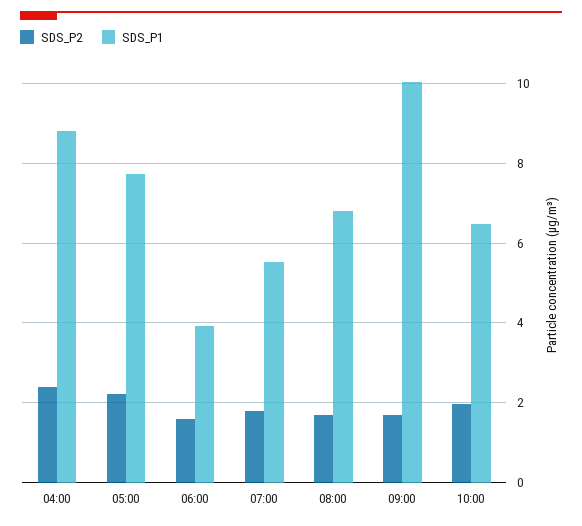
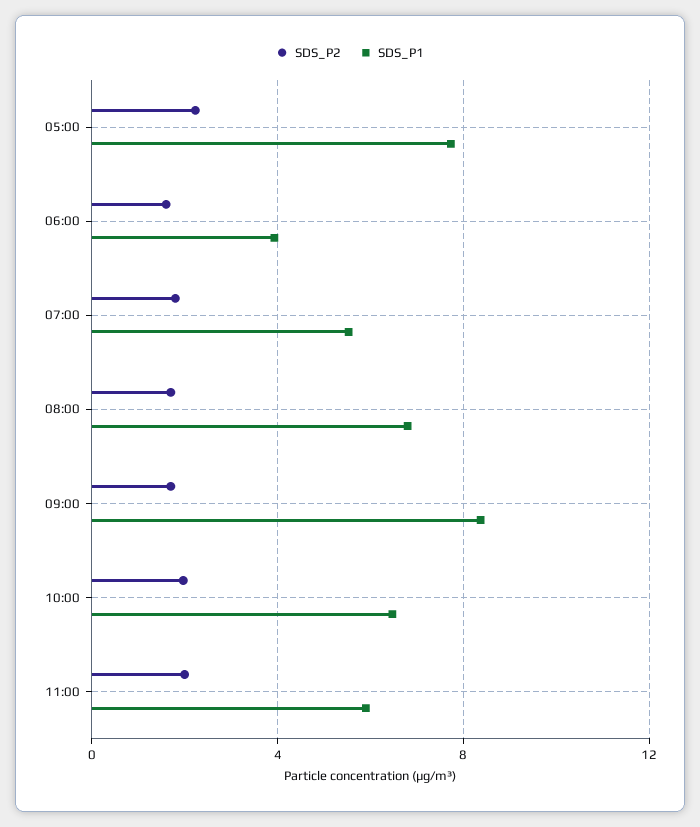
SDS_P2, 04:00: 2.4 -> none
SDS_P1, 04:00: 8.8 -> none
SDS_P1, 09:00: 10 -> 8.5
SDS_P2, 11:00: none -> 2
SDS_P1, 11:00: none -> 6

